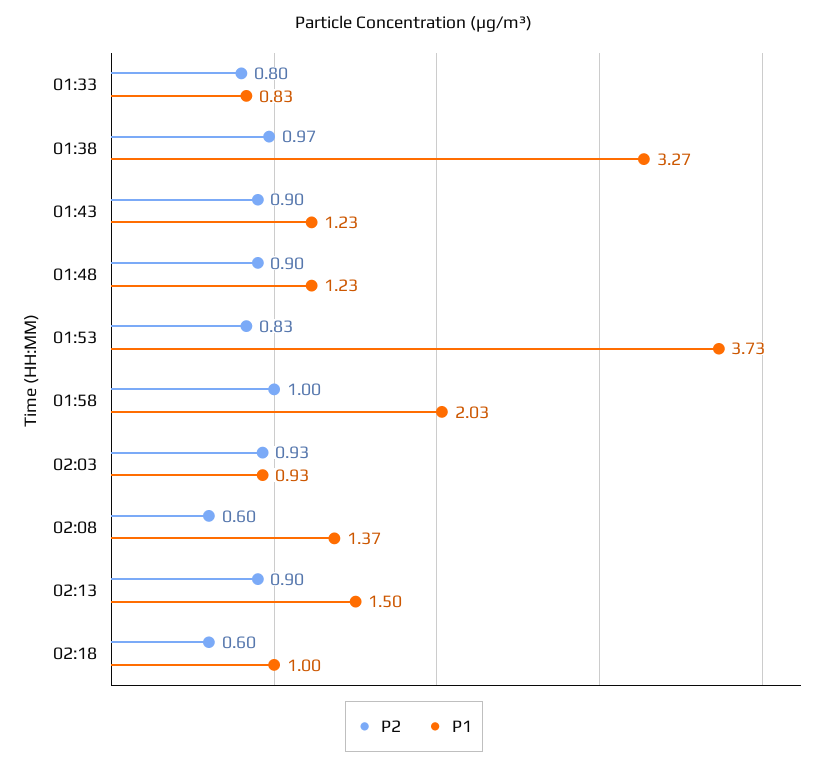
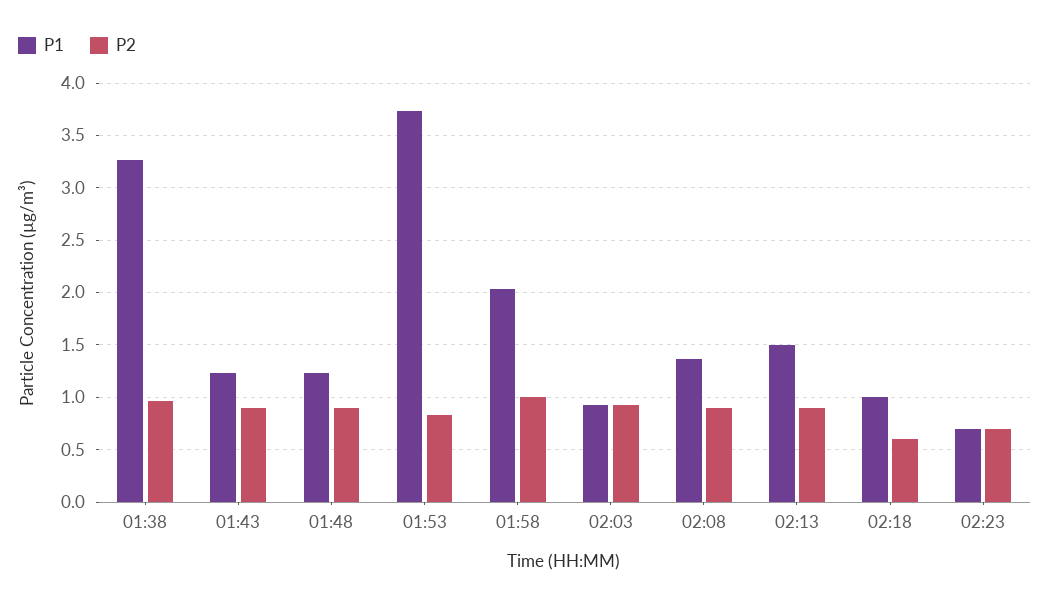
P2, 01:33: 0.8 -> none
P1, 01:33: 0.83 -> none
P2, 02:08: 0.6 -> 0.9
P1, 02:23: none -> 0.7
P2, 02:23: none -> 0.7

